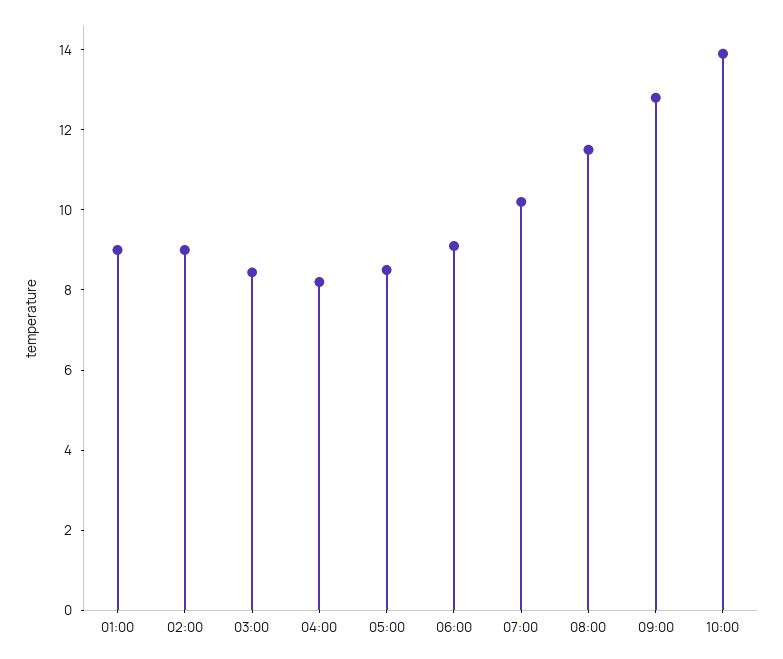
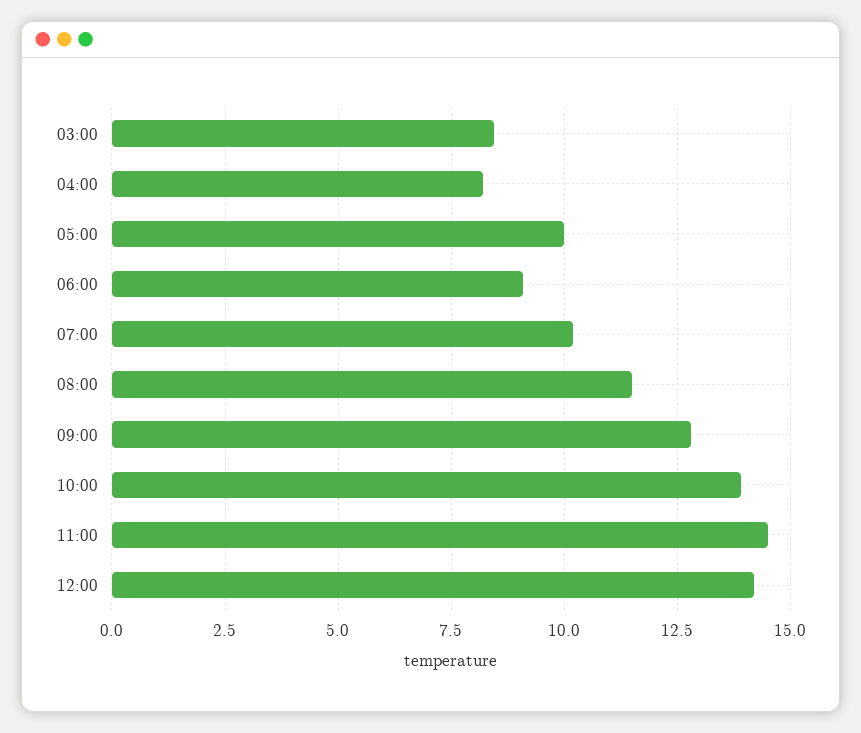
01:00: 9 -> none
02:00: 9 -> none
05:00: 8.5 -> 10
11:00: none -> 14.5
12:00: none -> 14.25

